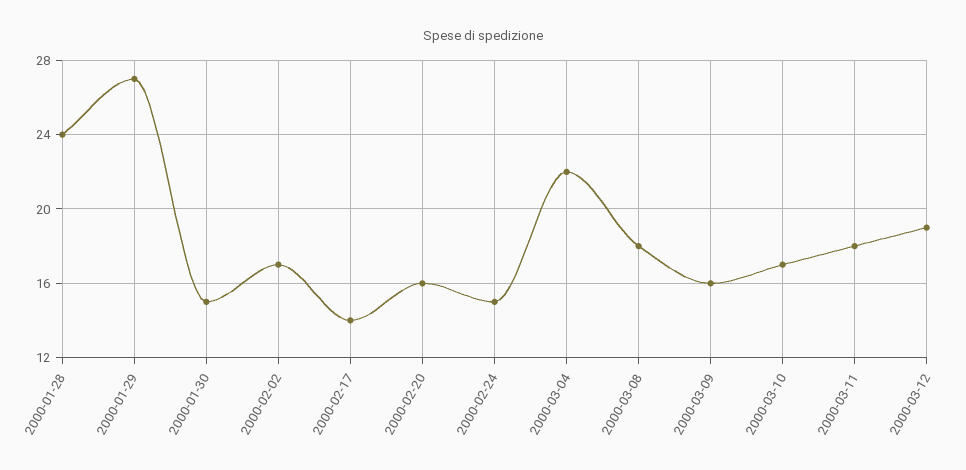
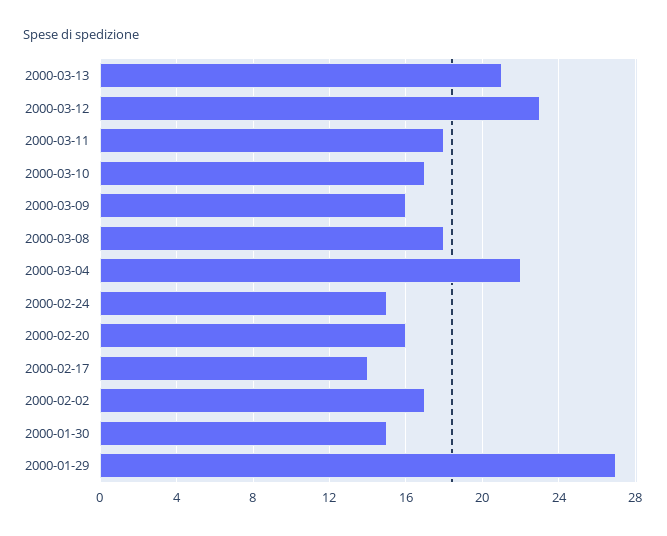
2000-01-28: 24 -> none
2000-03-12: 19 -> 23
2000-03-13: none -> 21

